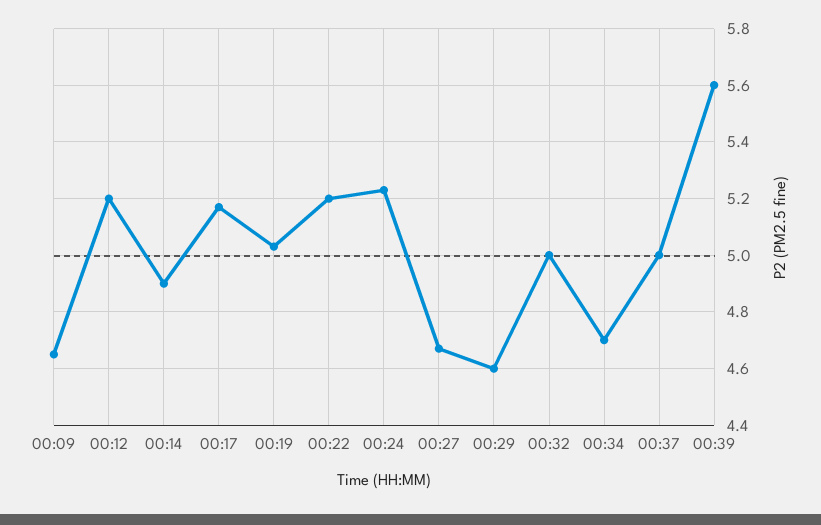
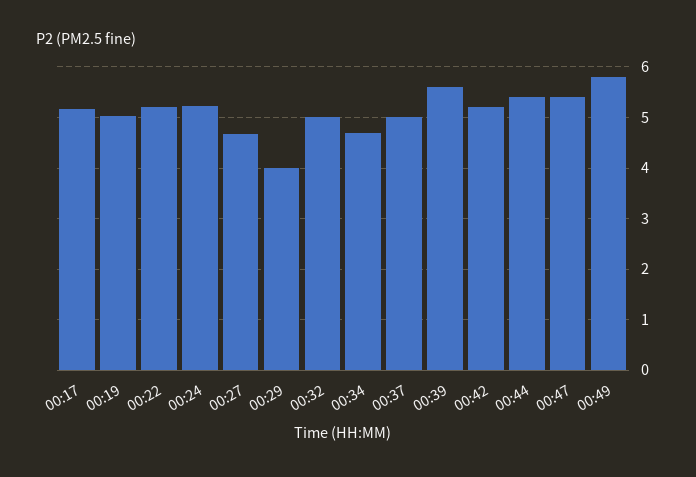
00:09: 4.65 -> none
00:12: 5.2 -> none
00:14: 4.9 -> none
00:29: 4.6 -> 4
00:42: none -> 5.2
00:44: none -> 5.4
00:47: none -> 5.4
00:49: none -> 5.8

